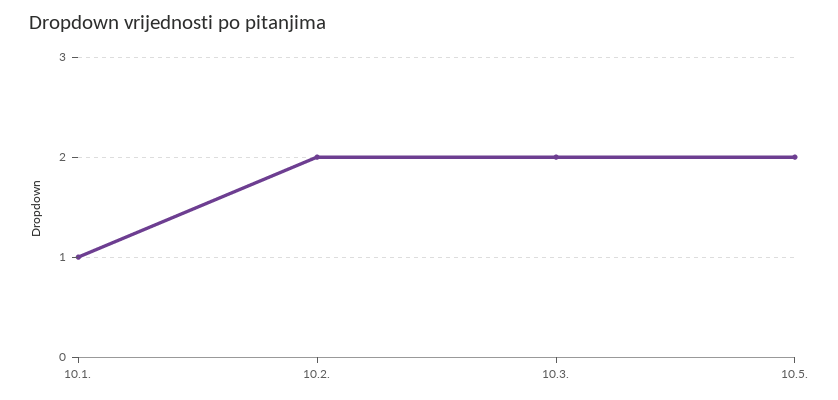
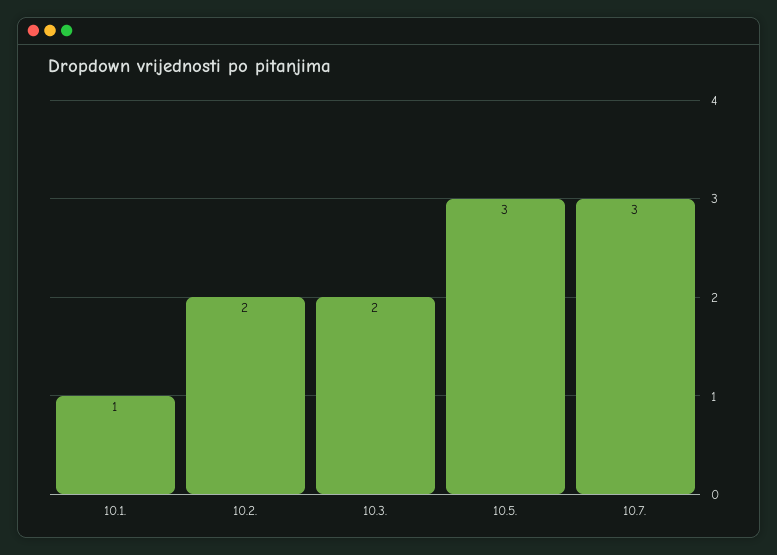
10.5.: 2 -> 3
10.7.: none -> 3

